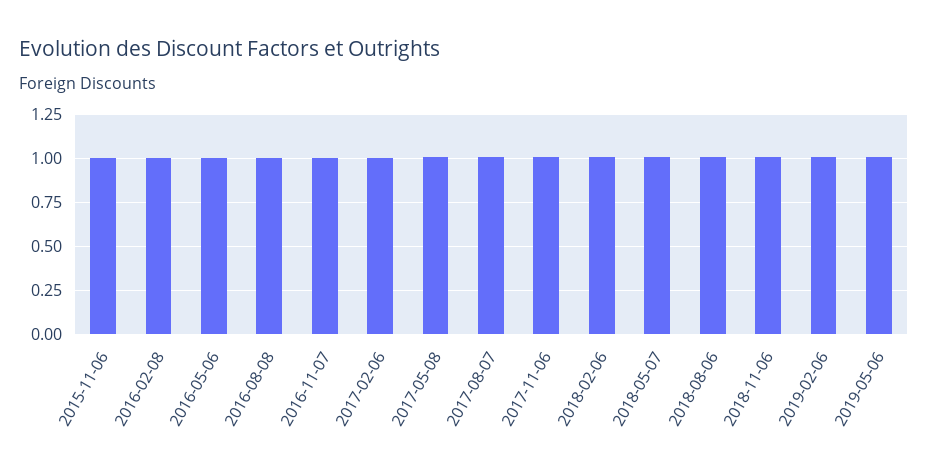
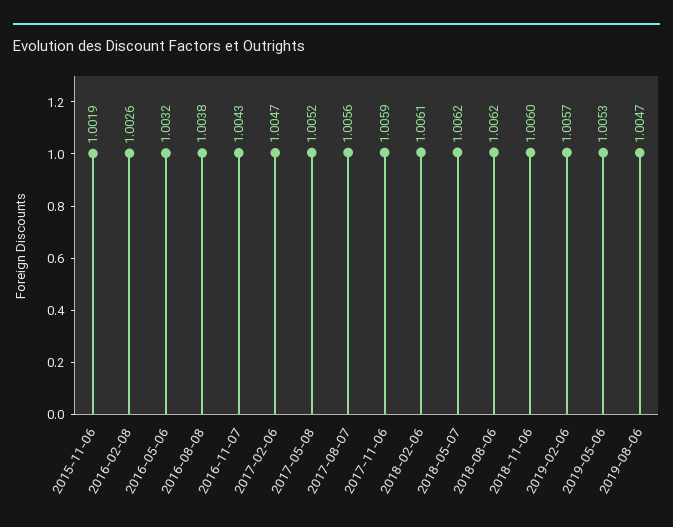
2019-08-06: none -> 1.0047

